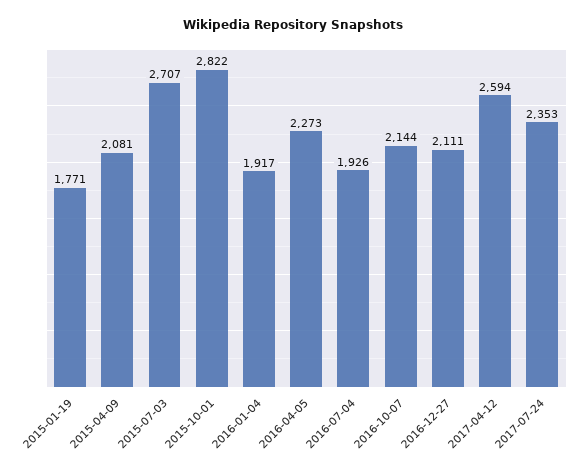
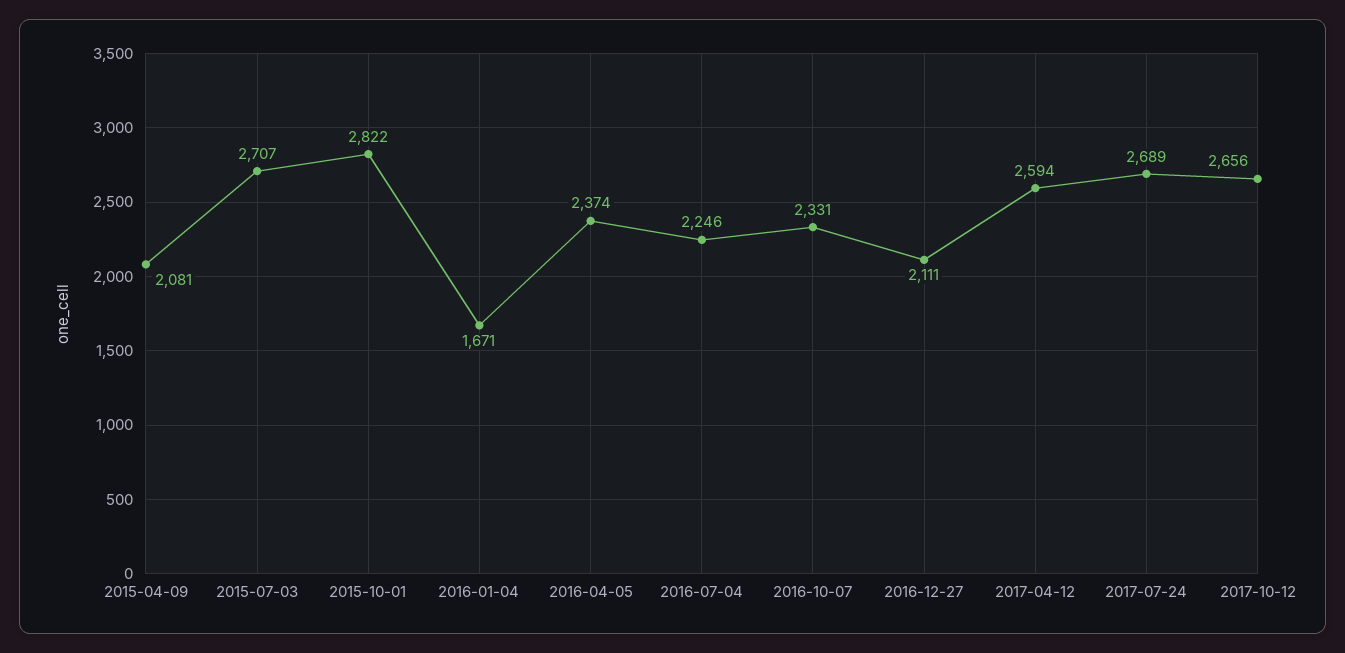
2015-01-19: 1771 -> none
2016-01-04: 1917 -> 1671
2016-04-05: 2273 -> 2374
2016-07-04: 1926 -> 2246
2016-10-07: 2144 -> 2331
2017-07-24: 2353 -> 2689
2017-10-12: none -> 2656

